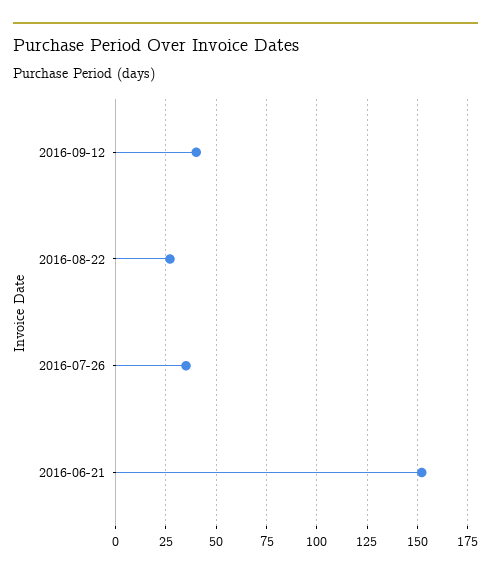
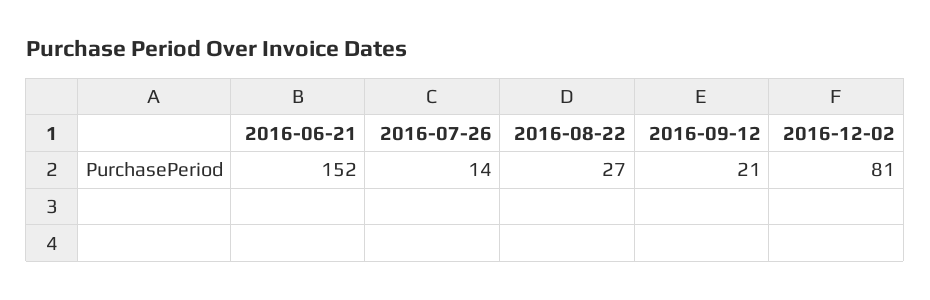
2016-09-12: 40 -> 21
2016-07-26: 35 -> 14
2016-12-02: none -> 81

